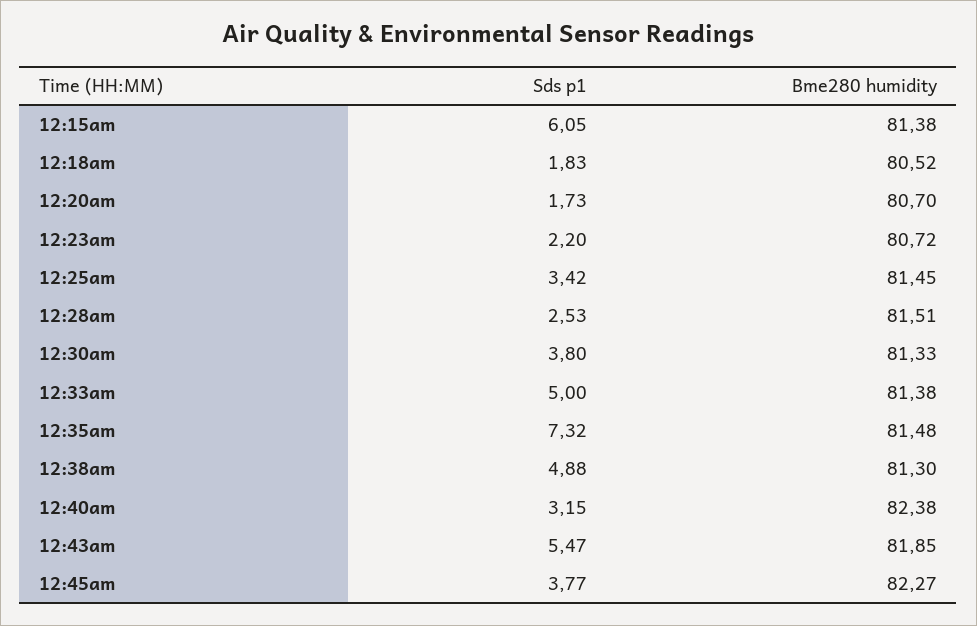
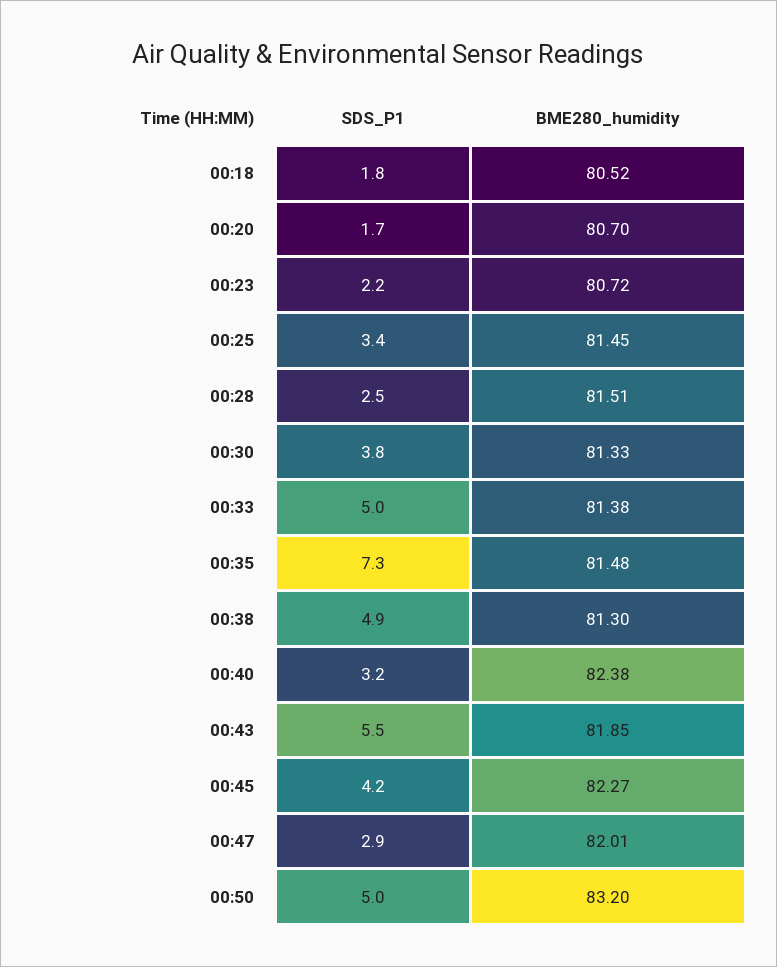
Sds p1, 12:15am: 6.05 -> none
Bme280 humidity, 12:15am: 81.38 -> none
Sds p1, 12:45am: 3.77 -> 4.2
Sds p1, 00:47: none -> 2.9
Bme280 humidity, 00:47: none -> 82.01
Sds p1, 00:50: none -> 5
Bme280 humidity, 00:50: none -> 83.2

